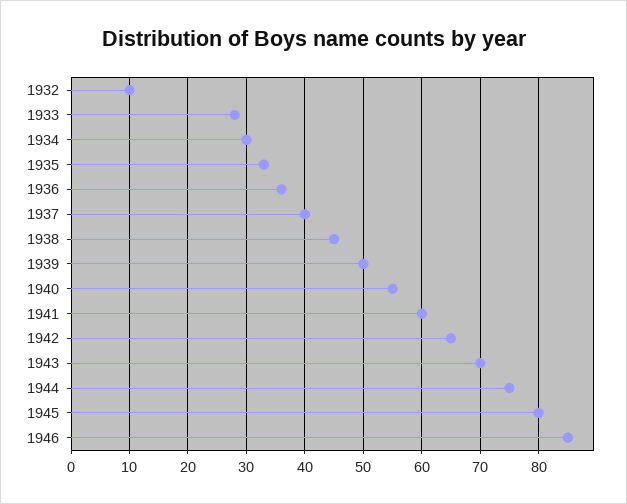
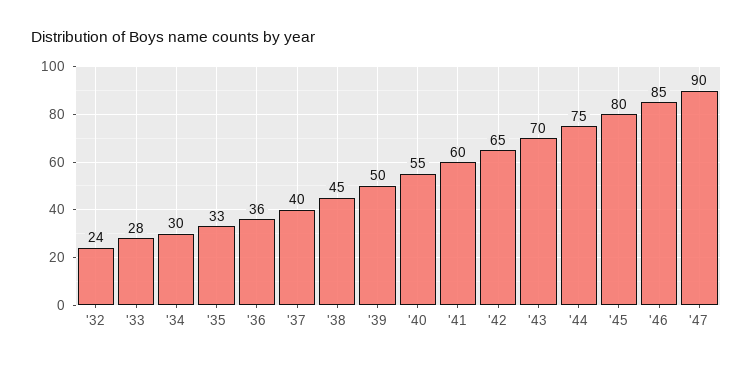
1932: 10 -> 24
'47: none -> 90

